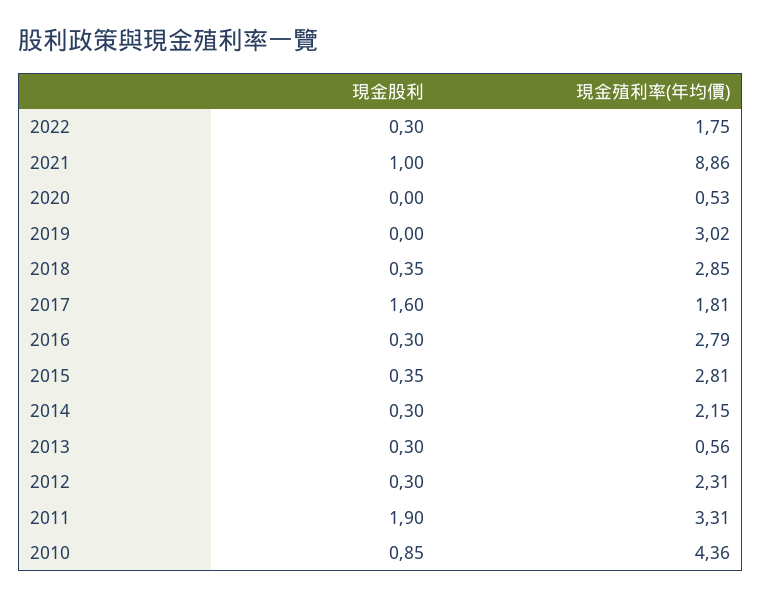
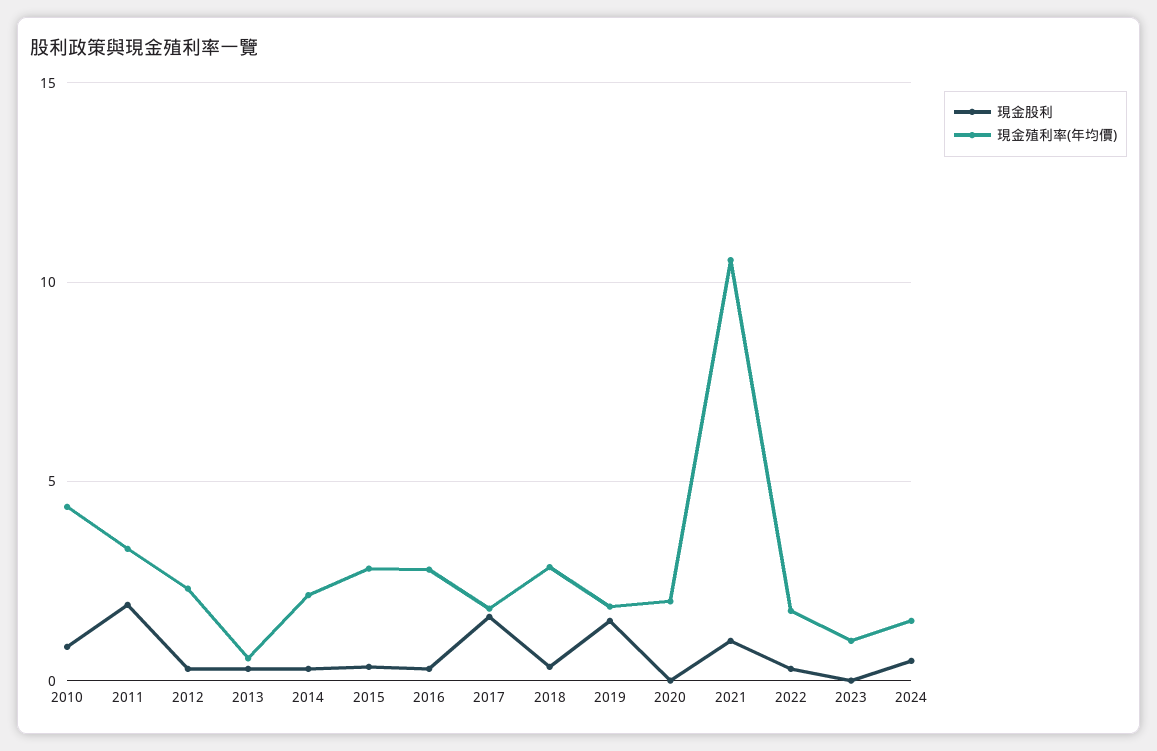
現金殖利率(年均價), 2021: 8.86 -> 10.5
現金殖利率(年均價), 2020: 0.53 -> 2
現金股利, 2019: 0 -> 1.5
現金殖利率(年均價), 2019: 3.02 -> 2
現金股利, 2023: none -> 0
現金殖利率(年均價), 2023: none -> 1
現金股利, 2024: none -> 0.5
現金殖利率(年均價), 2024: none -> 1.5

